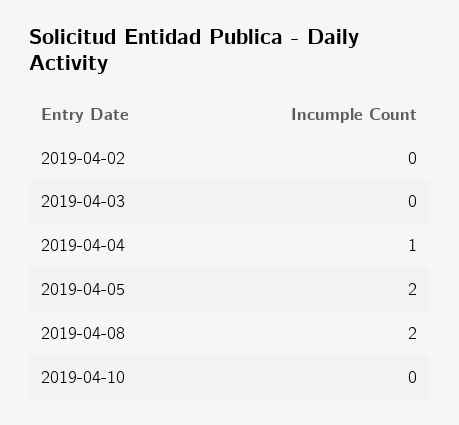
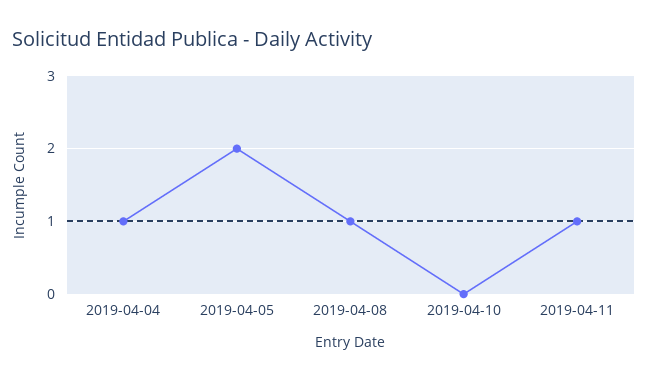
2019-04-02: 0 -> none
2019-04-03: 0 -> none
2019-04-08: 2 -> 1
2019-04-11: none -> 1

